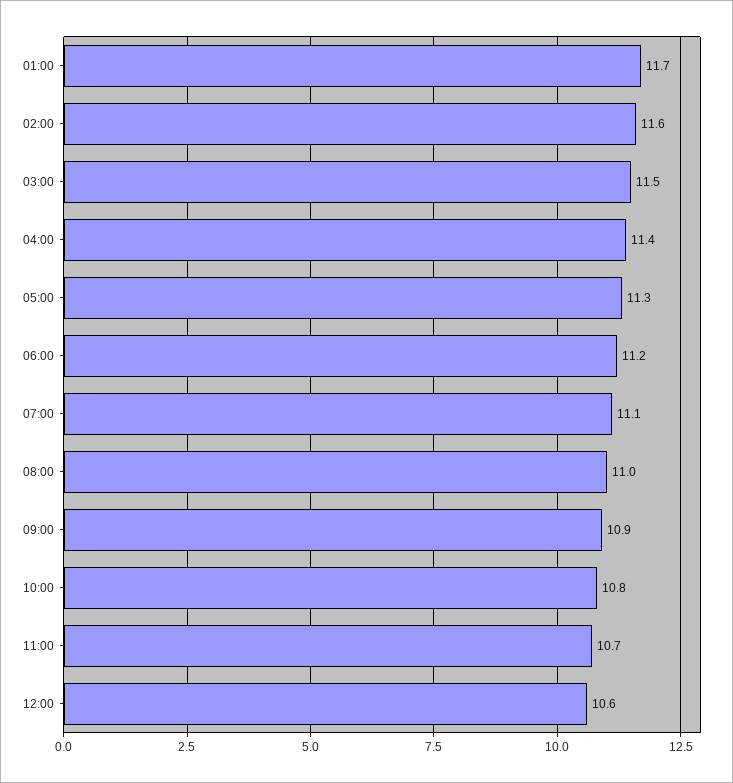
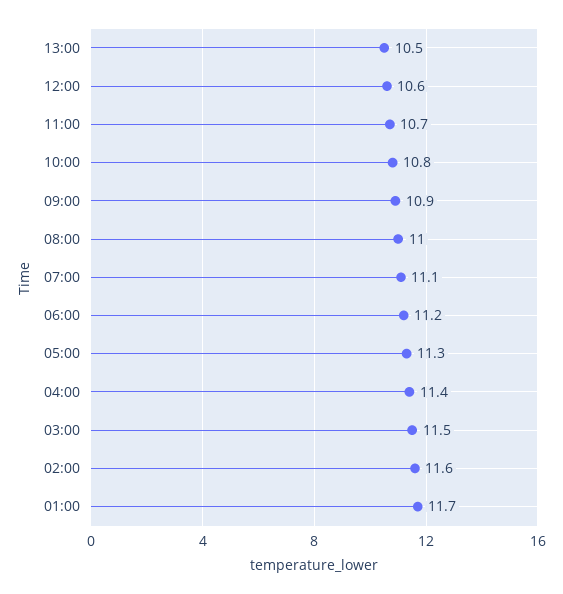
13:00: none -> 10.5

